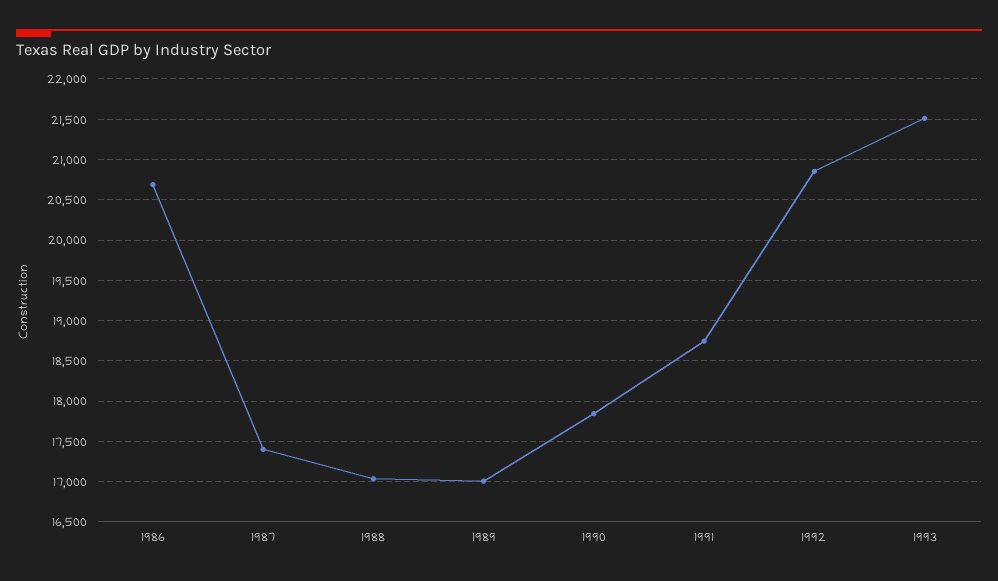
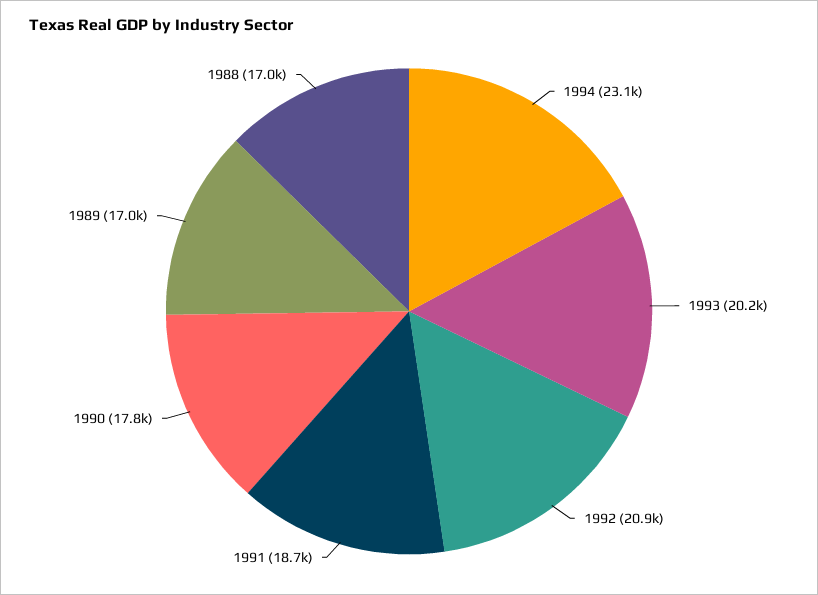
1986: 20700 -> none
1987: 17400 -> none
1993: 21500 -> 20200
1994: none -> 23100

